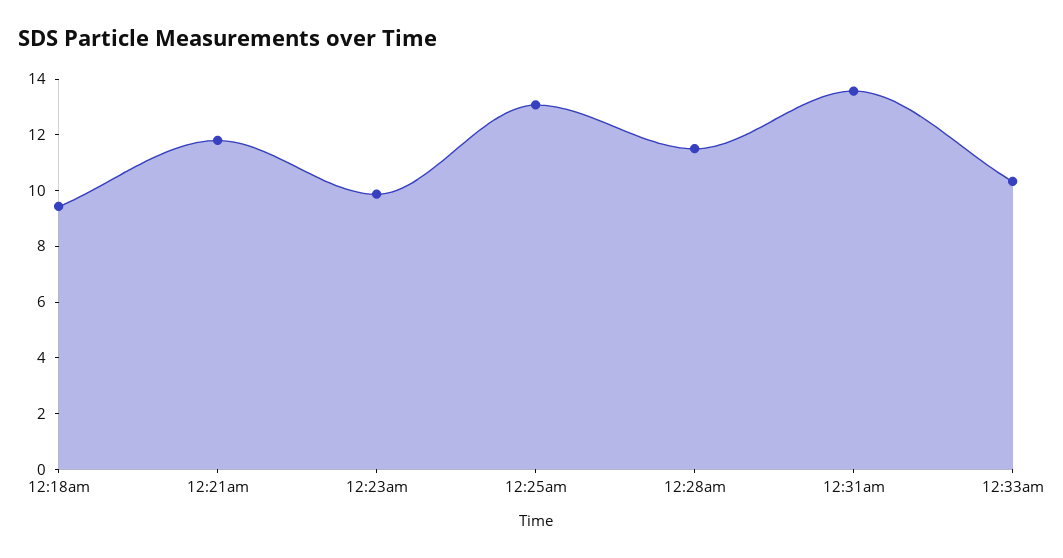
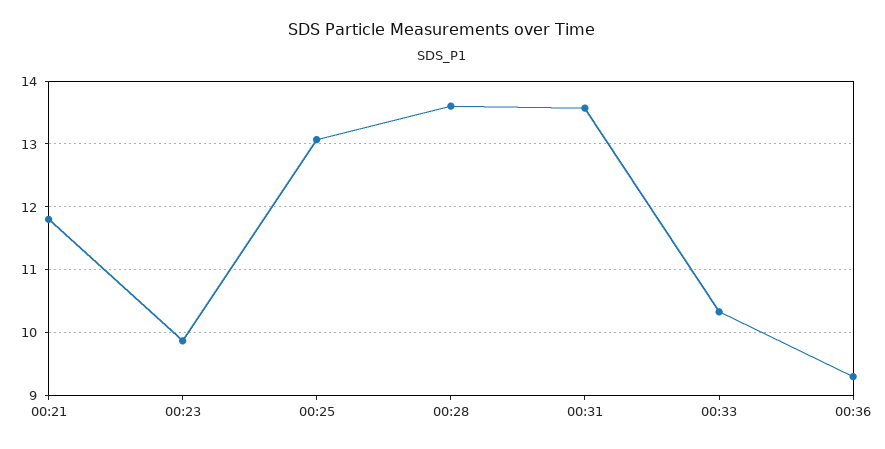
12:18am: 9.5 -> none
12:28am: 11.5 -> 13.6
00:36: none -> 9.3

